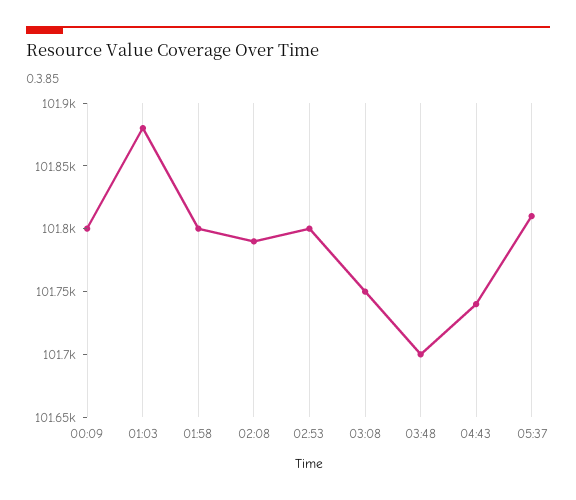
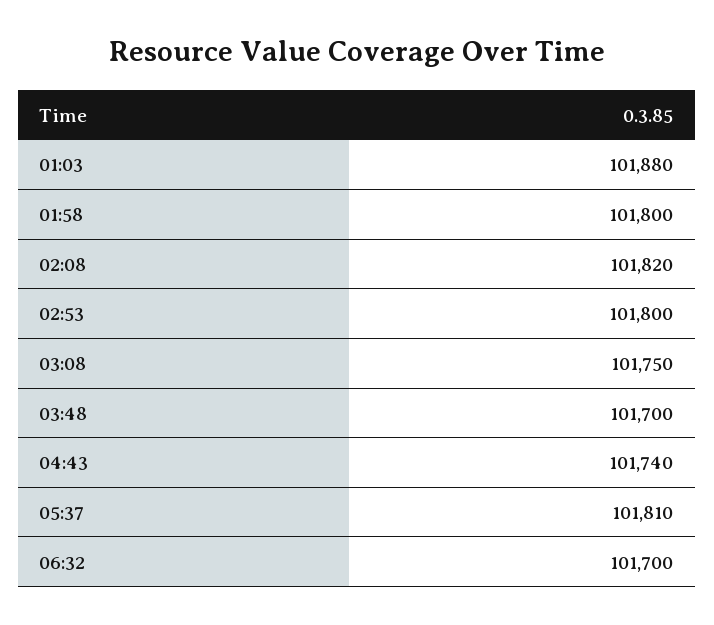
00:09: 101800 -> none
02:08: 101790 -> 101820
06:32: none -> 101700

